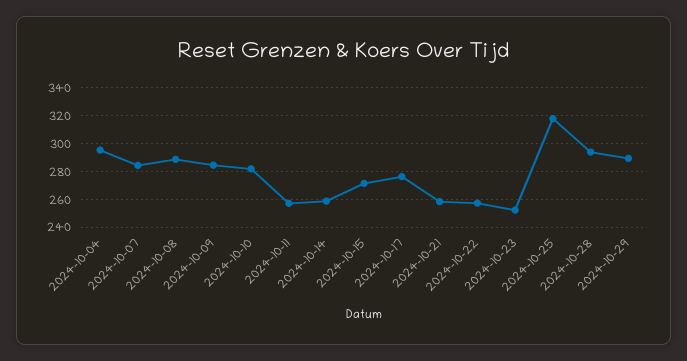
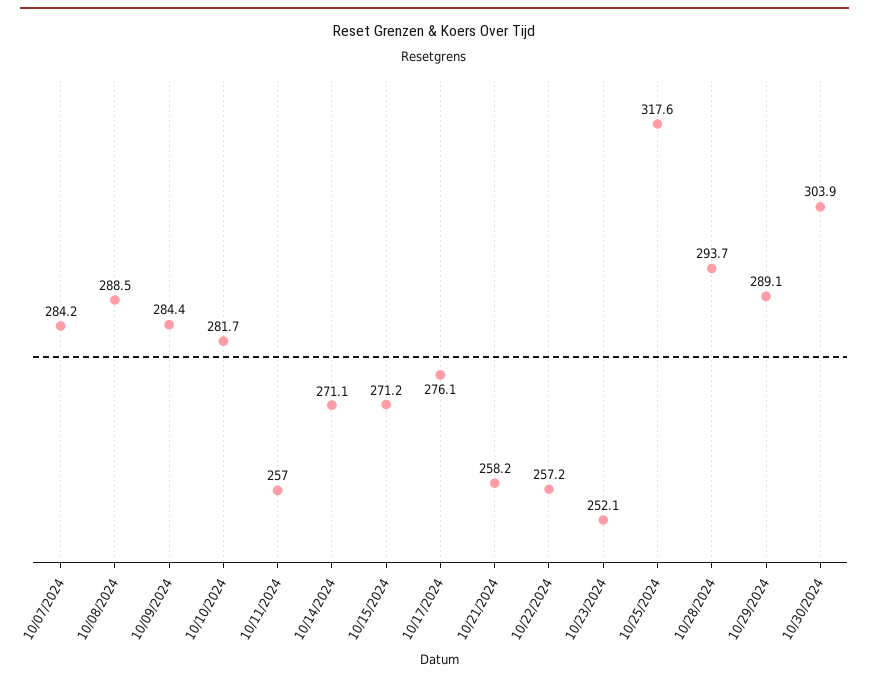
2024-10-04: 295 -> none
2024-10-14: 260 -> 271.1
10/30/2024: none -> 303.9

